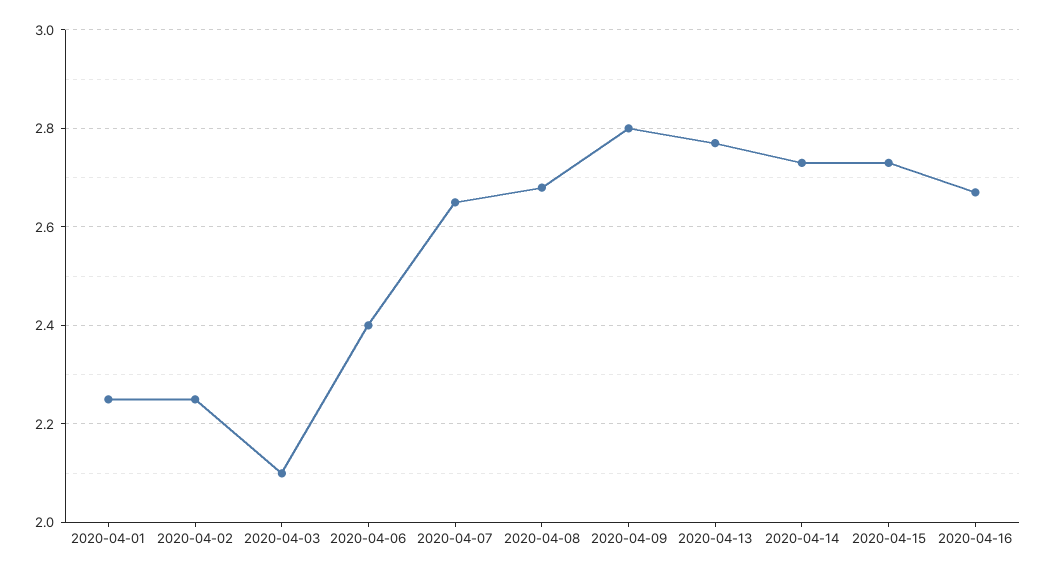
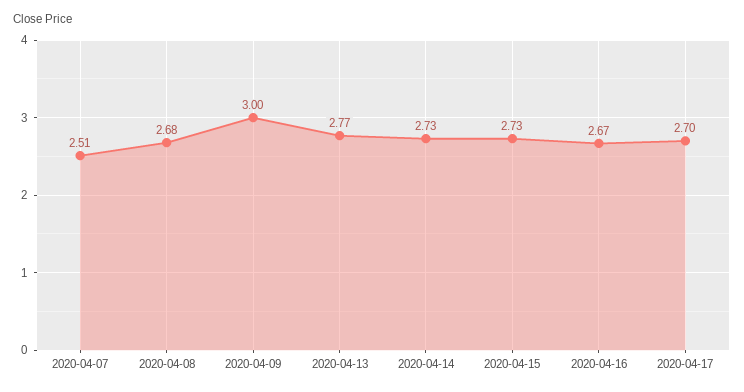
2020-04-01: 2.25 -> none
2020-04-02: 2.25 -> none
2020-04-03: 2.1 -> none
2020-04-06: 2.4 -> none
2020-04-07: 2.65 -> 2.51
2020-04-09: 2.8 -> 3
2020-04-17: none -> 2.7

